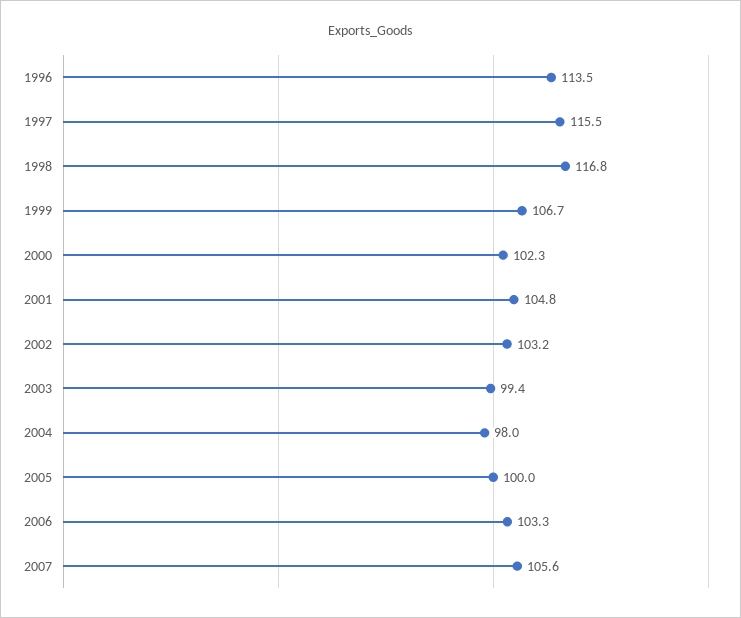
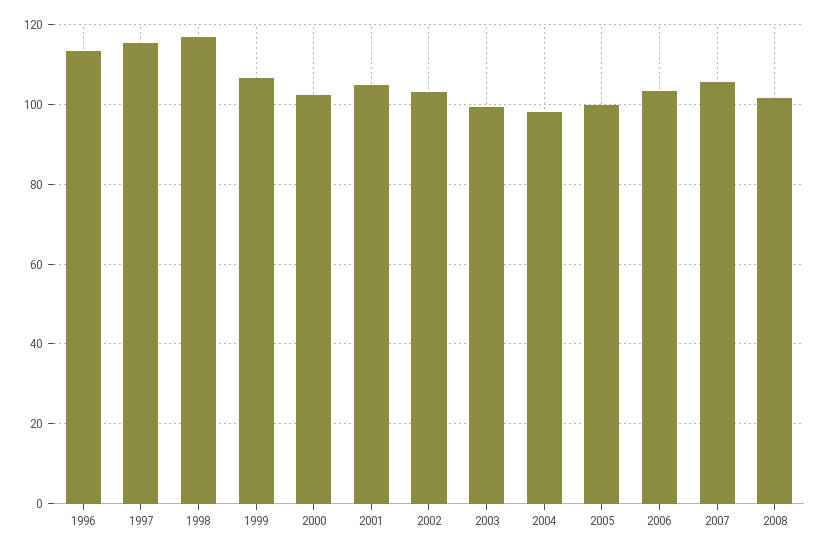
2008: none -> 102

